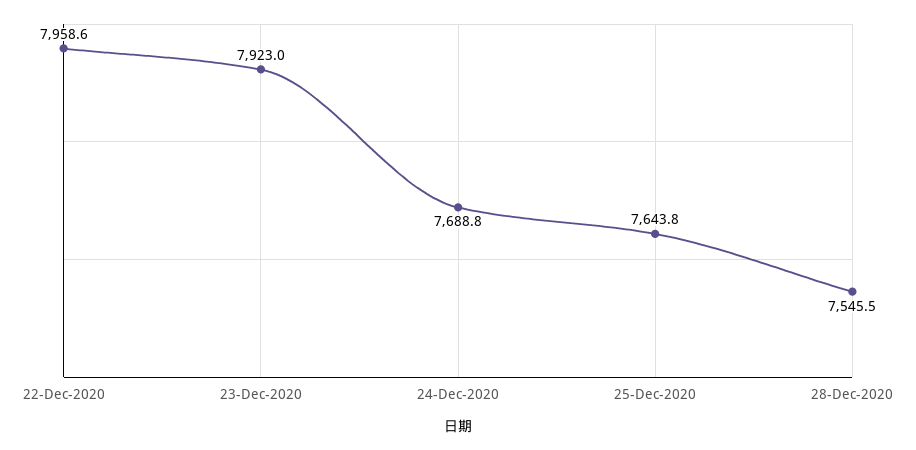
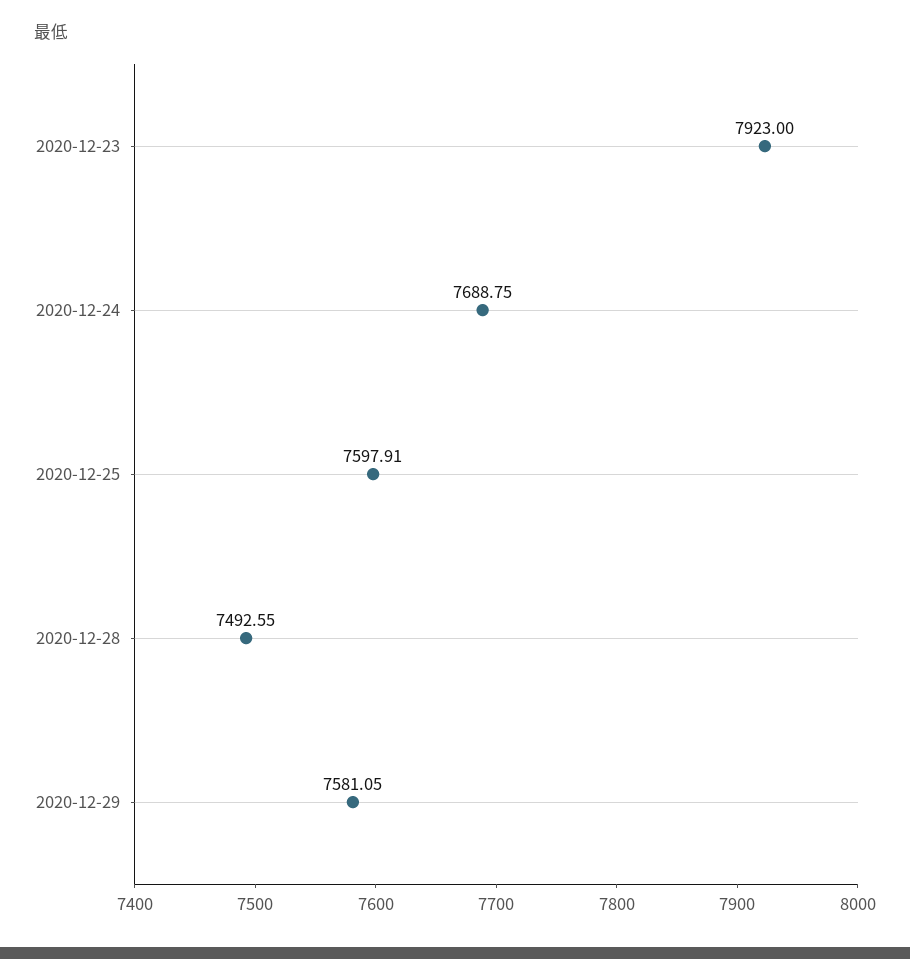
22-Dec-2020: 7958.6 -> none
25-Dec-2020: 7643.8 -> 7597.91
28-Dec-2020: 7545.5 -> 7492.55
2020-12-29: none -> 7581.05

